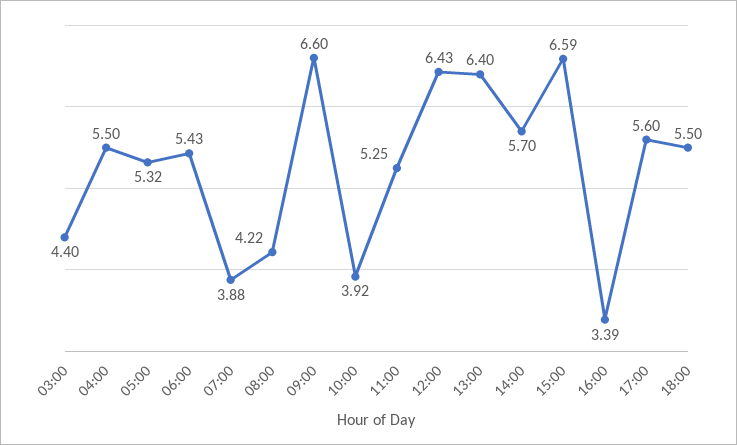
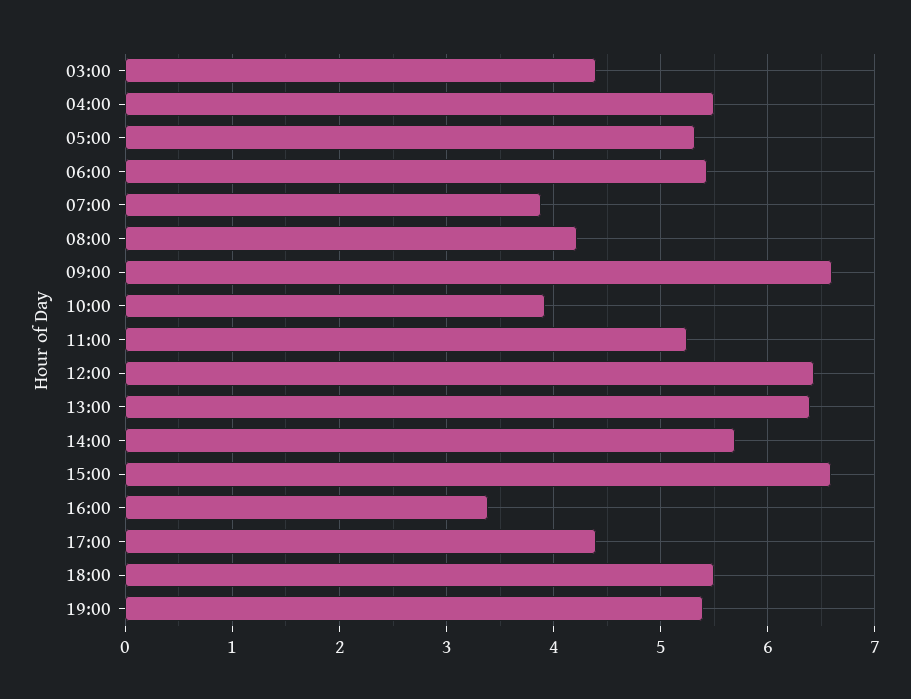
17:00: 5.6 -> 4.4
19:00: none -> 5.4

